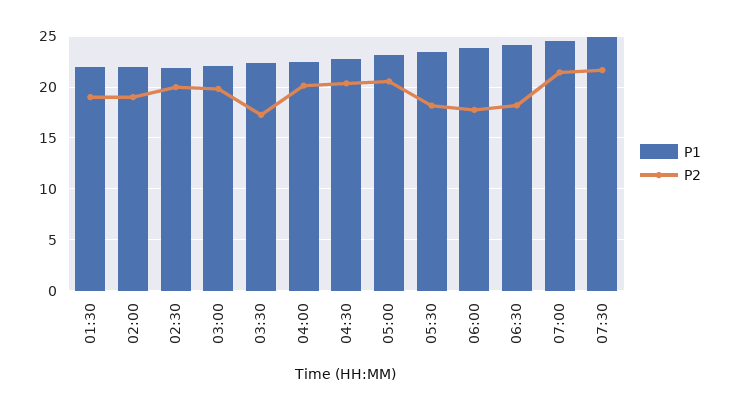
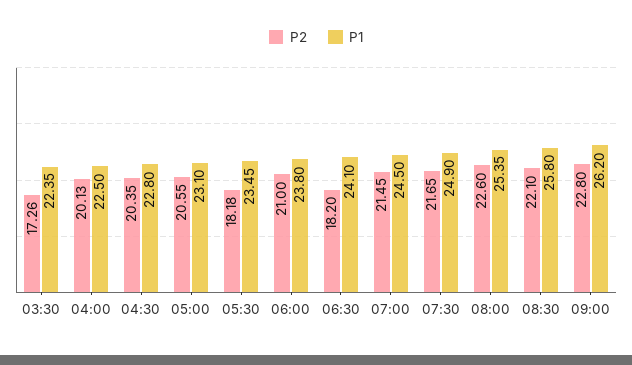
P1, 01:30: 22 -> none
P2, 01:30: 19 -> none
P1, 02:00: 22 -> none
P2, 02:00: 19 -> none
P1, 02:30: 22 -> none
P2, 02:30: 20 -> none
P1, 03:00: 22 -> none
P2, 03:00: 20 -> none
P2, 06:00: 18 -> 21
P2, 08:00: none -> 22.6
P1, 08:00: none -> 25.35
P2, 08:30: none -> 22.1
P1, 08:30: none -> 25.8
P2, 09:00: none -> 22.8
P1, 09:00: none -> 26.2

